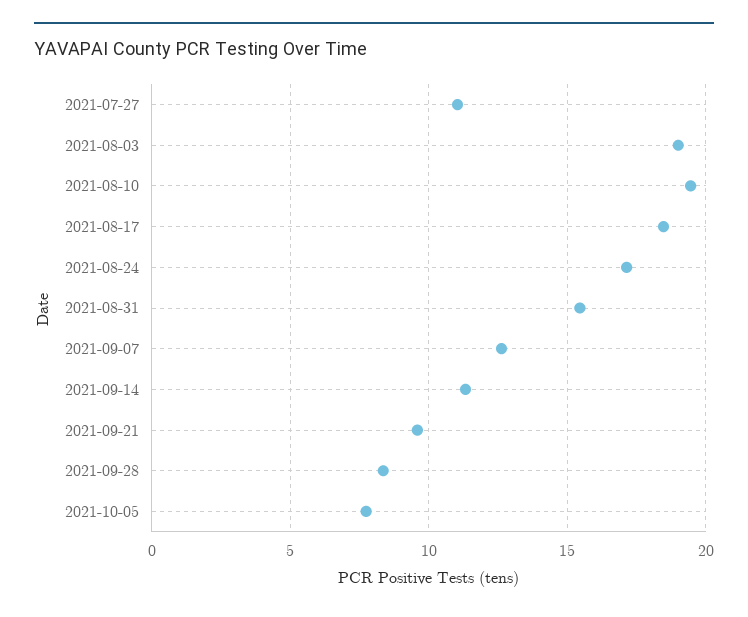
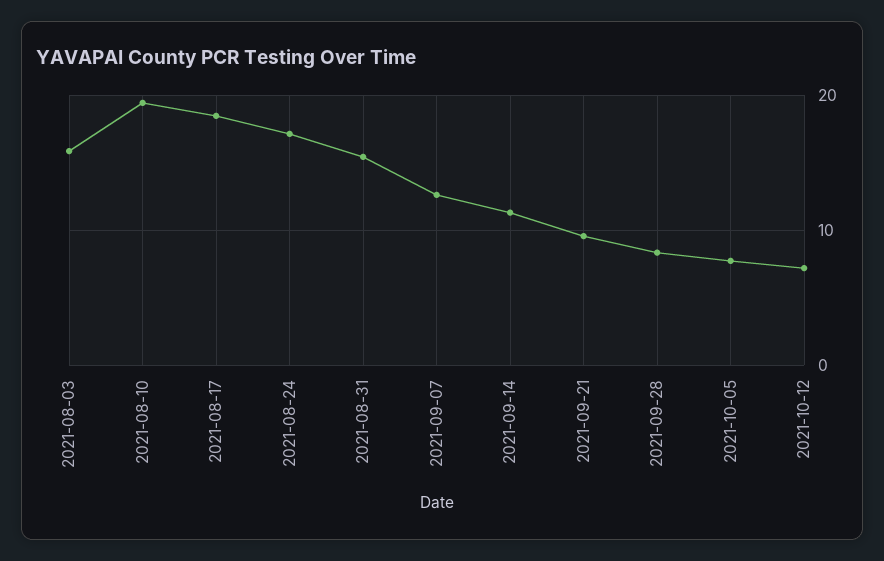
2021-07-27: 11 -> none
2021-08-03: 19 -> 16
2021-10-12: none -> 7

